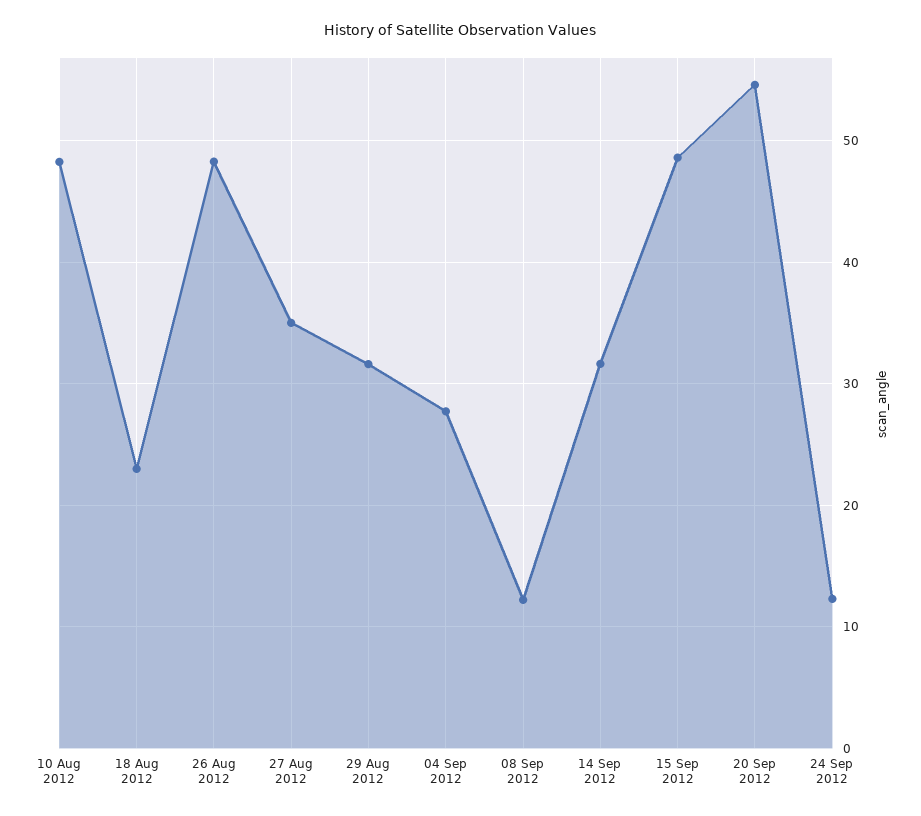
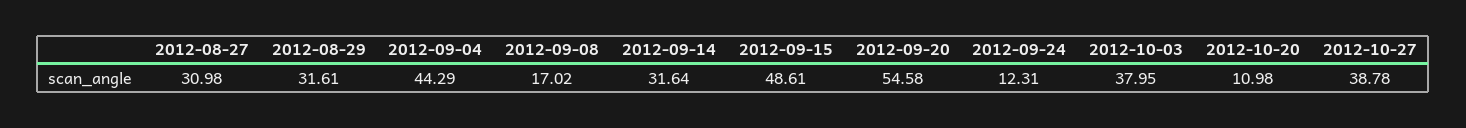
10 Aug 2012: 48 -> none
18 Aug 2012: 23 -> none
26 Aug 2012: 48 -> none
27 Aug 2012: 35 -> 30.98
04 Sep 2012: 28 -> 44.29
08 Sep 2012: 12 -> 17.02
2012-10-03: none -> 37.95
2012-10-20: none -> 10.98
2012-10-27: none -> 38.78

